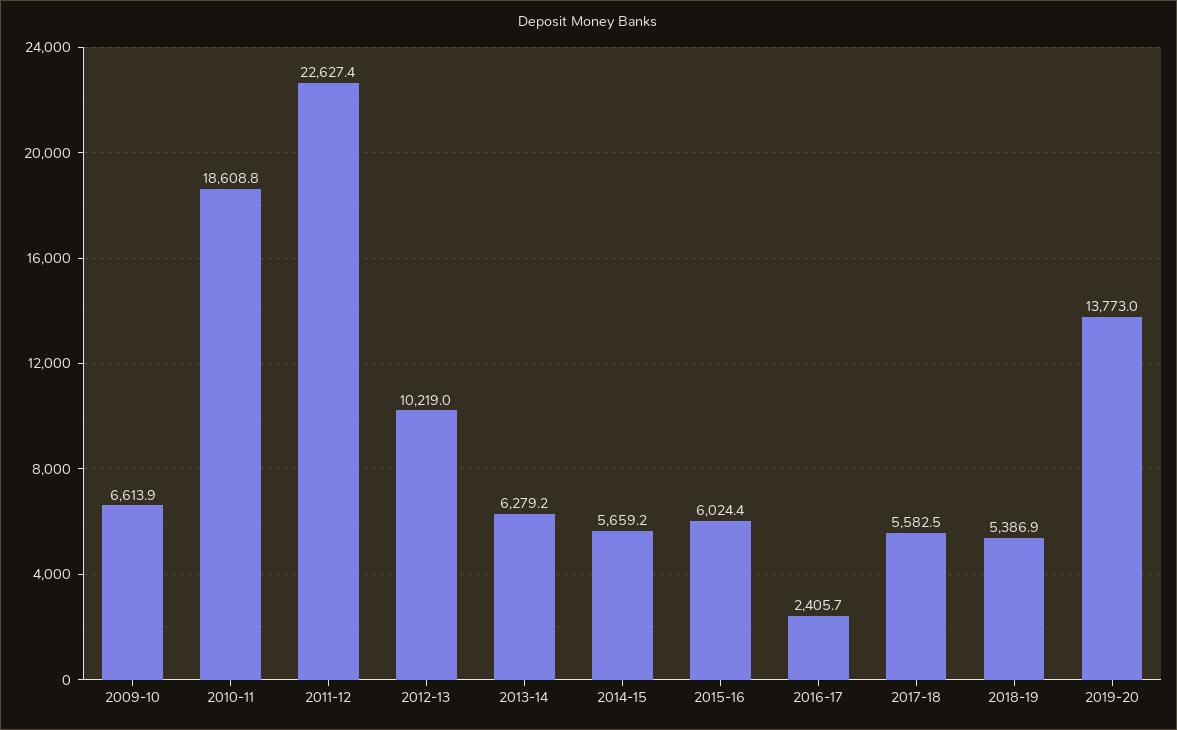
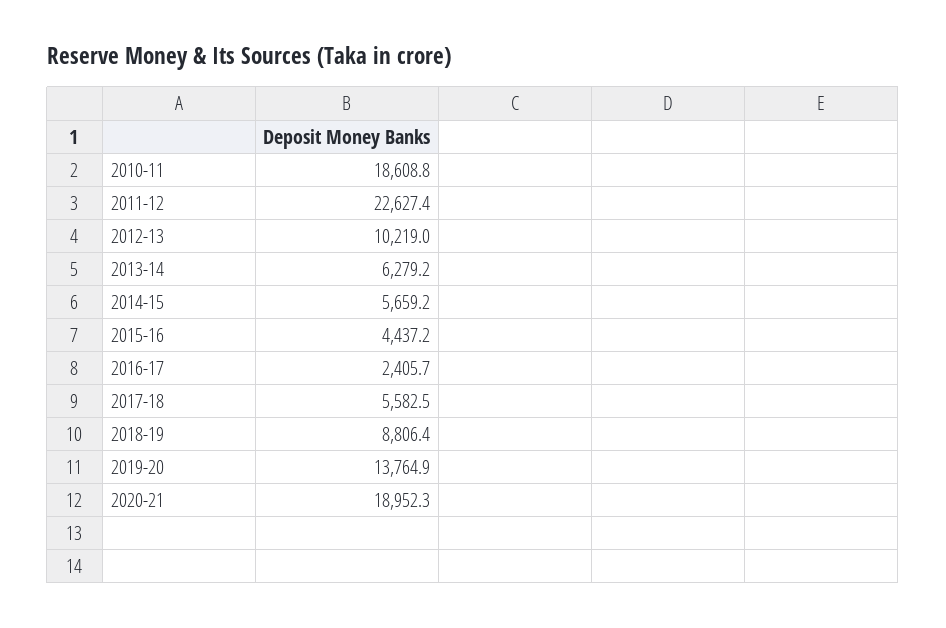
2009-10: 6613.9 -> none
2015-16: 6024.4 -> 4437.2
2018-19: 5386.9 -> 8806.4
2019-20: 13773 -> 13764.9
2020-21: none -> 18952.3

